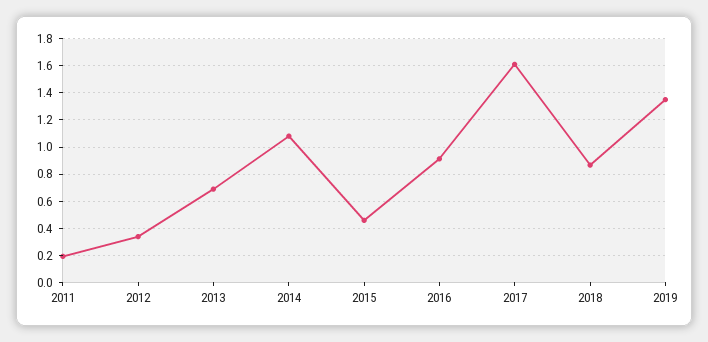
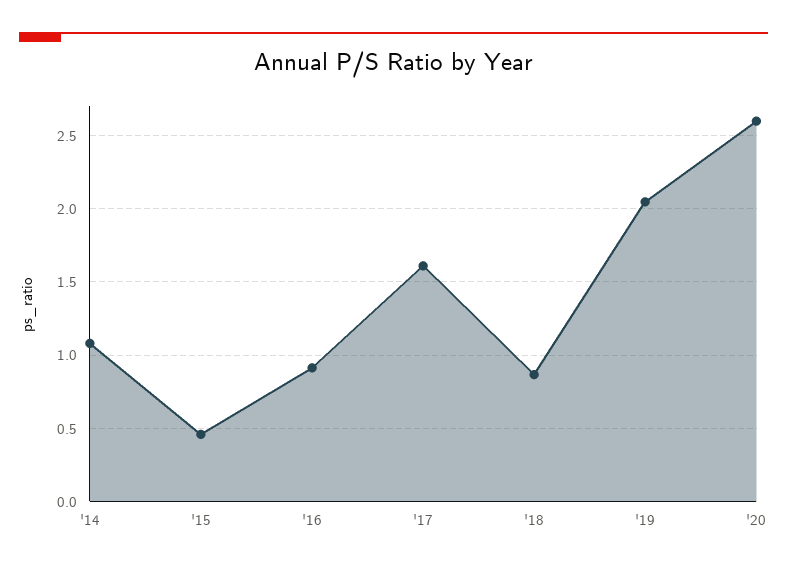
2011: 0.2 -> none
2012: 0.35 -> none
2013: 0.7 -> none
2019: 1.35 -> 2.05
'20: none -> 2.6

